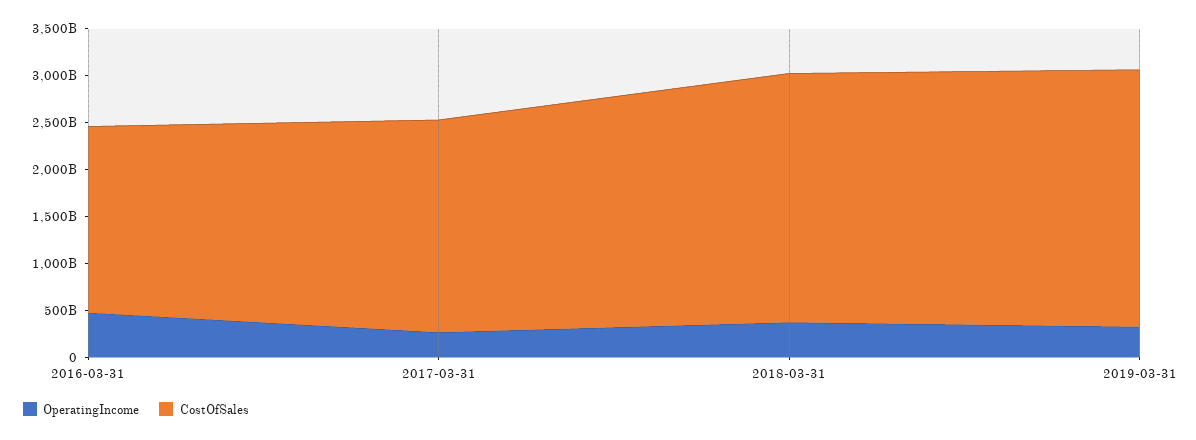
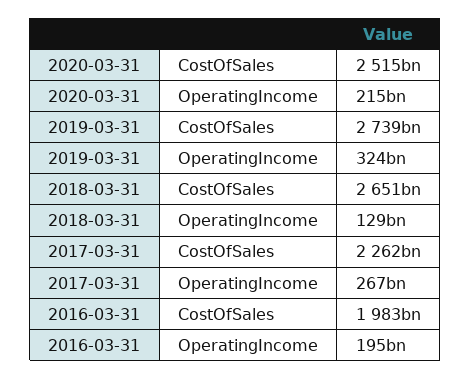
OperatingIncome, 2016-03-31: 500000000000 -> 195000000000
OperatingIncome, 2018-03-31: 400000000000 -> 129000000000
CostOfSales, 2020-03-31: none -> 2515000000000
OperatingIncome, 2020-03-31: none -> 215000000000

